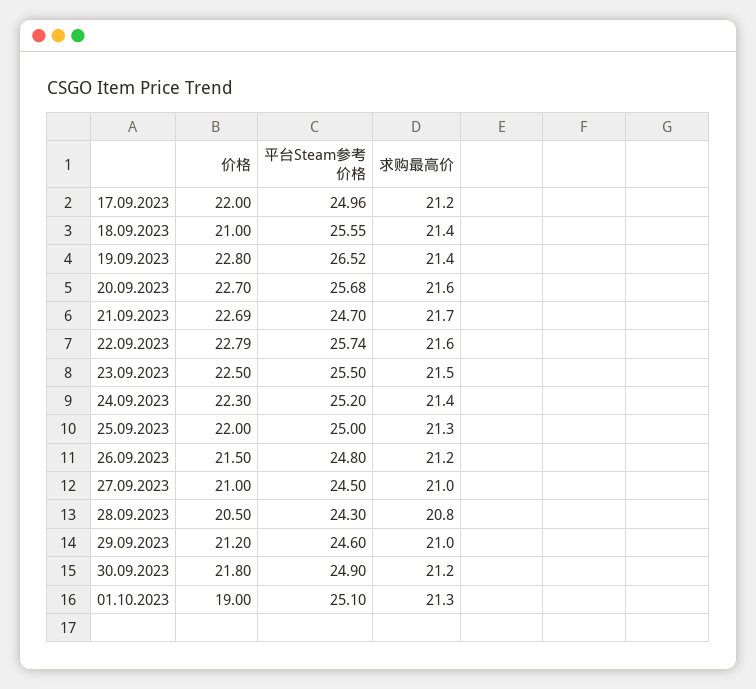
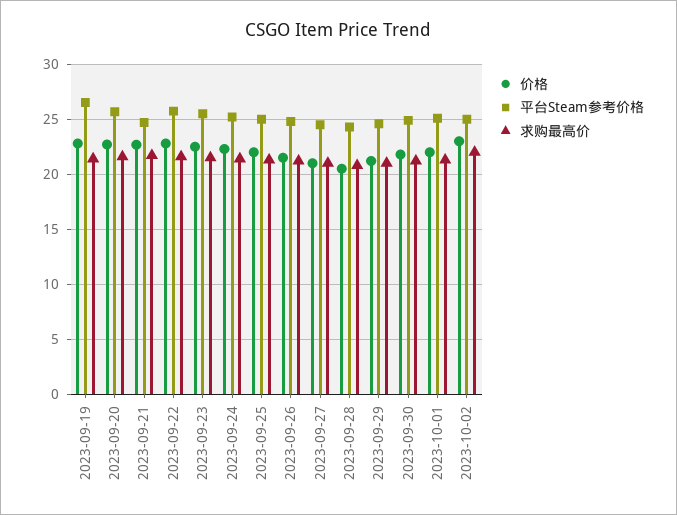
价格, 17.09.2023: 22 -> none
平台Steam参考价格, 17.09.2023: 24.96 -> none
求购最高价, 17.09.2023: 21.2 -> none
价格, 18.09.2023: 21 -> none
平台Steam参考价格, 18.09.2023: 25.55 -> none
求购最高价, 18.09.2023: 21.4 -> none
价格, 01.10.2023: 19 -> 22
价格, 2023-10-02: none -> 23
平台Steam参考价格, 2023-10-02: none -> 25
求购最高价, 2023-10-02: none -> 22

